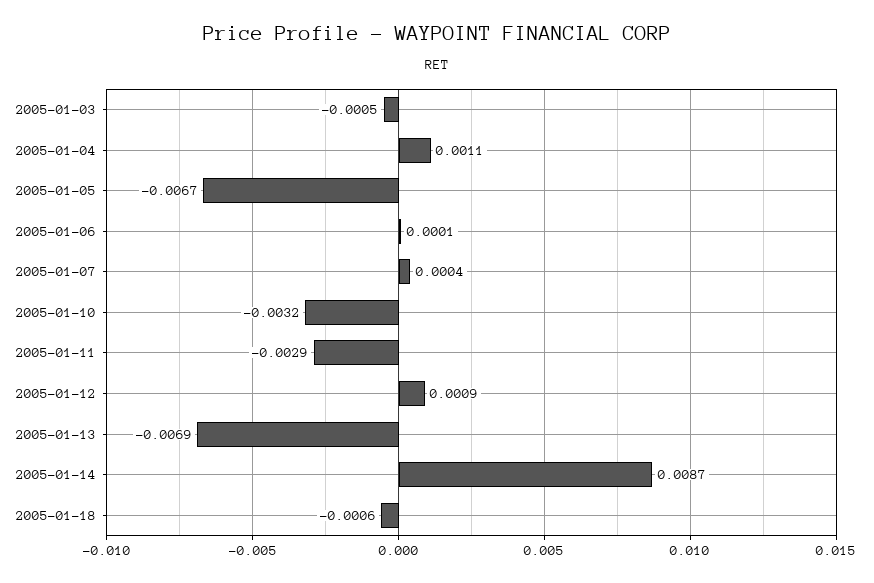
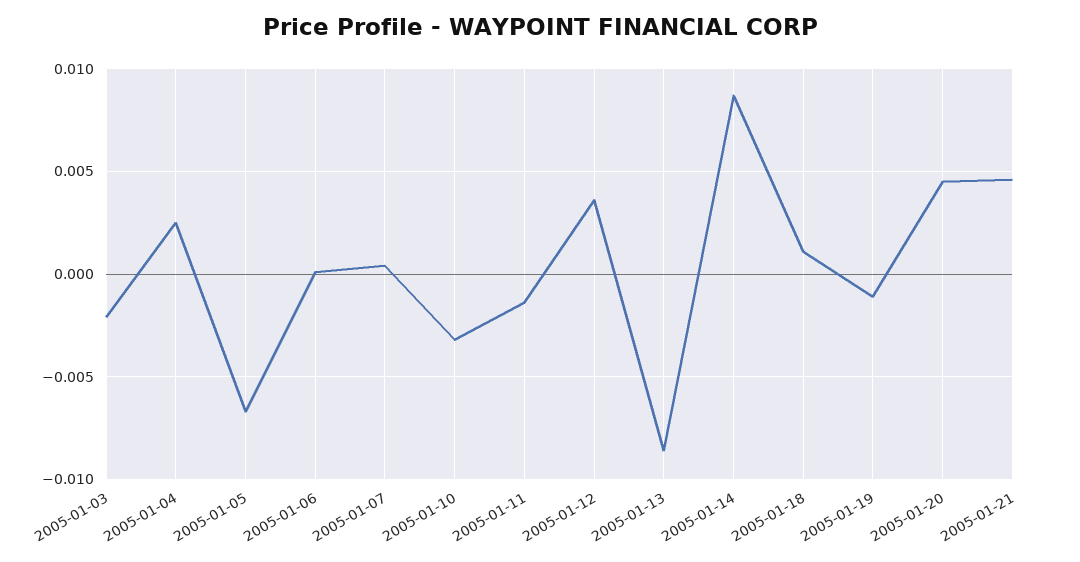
2005-01-03: -0.0005 -> -0.002
2005-01-04: 0.0011 -> 0.0025
2005-01-11: -0.0029 -> -0.0015
2005-01-12: 0.0009 -> 0.0035
2005-01-13: -0.0069 -> -0.0085
2005-01-18: -0.0006 -> 0.001
2005-01-19: none -> -0.001
2005-01-20: none -> 0.0045
2005-01-21: none -> 0.0045

